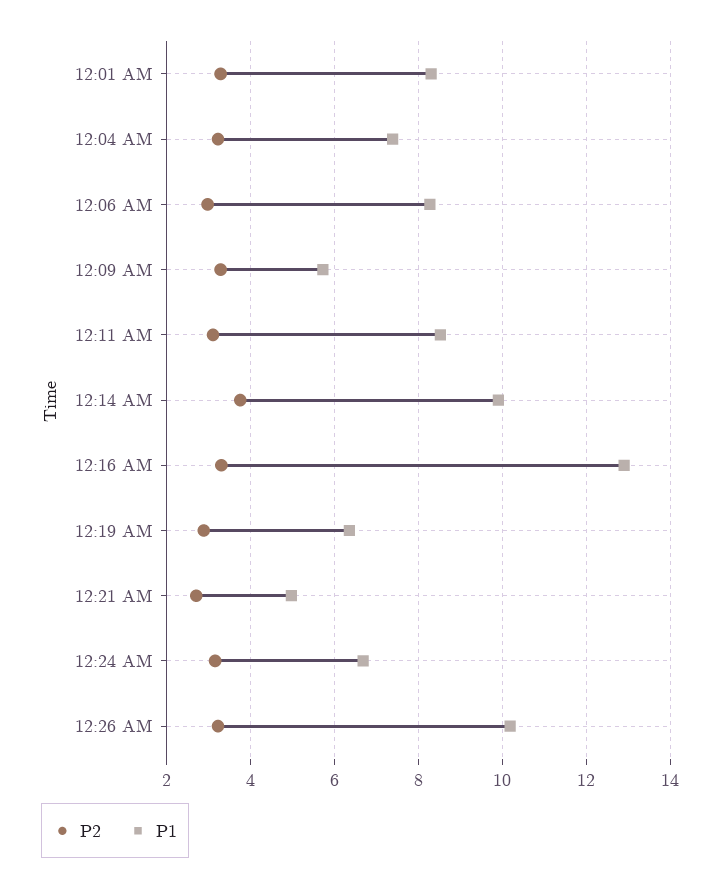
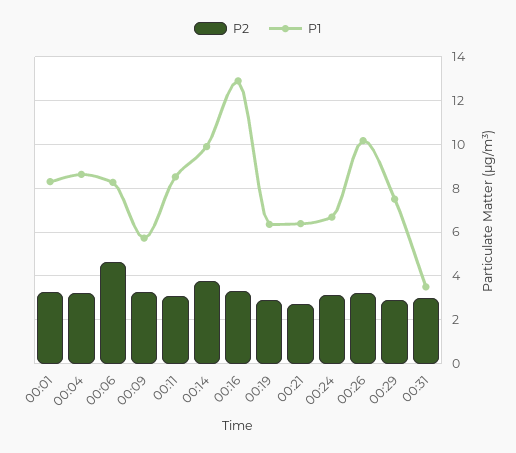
P1, 12:04 AM: 7.4 -> 8.5
P2, 12:06 AM: 3 -> 4.5
P1, 12:21 AM: 5 -> 6.5
P2, 00:29: none -> 3
P1, 00:29: none -> 7.5
P2, 00:31: none -> 3
P1, 00:31: none -> 3.5

